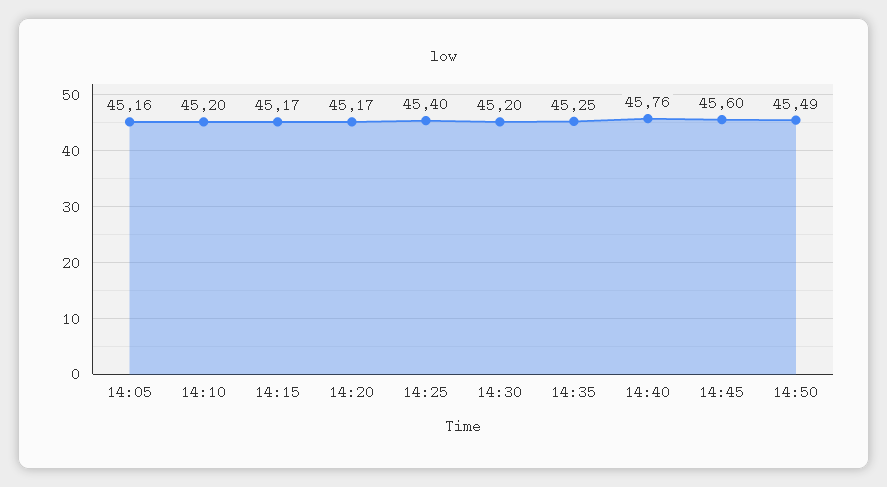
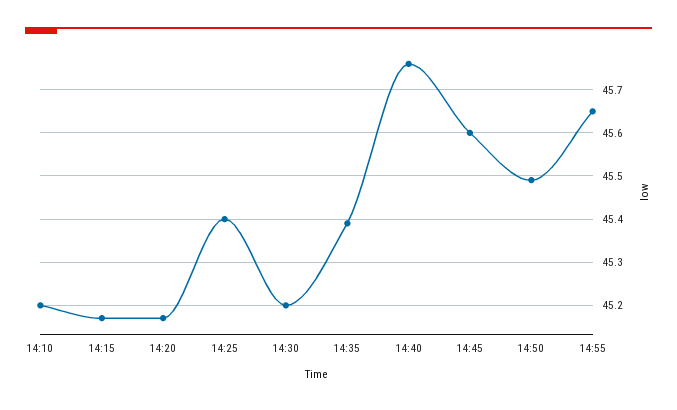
14:05: 45.16 -> none
14:35: 45.25 -> 45.4
14:55: none -> 45.65

